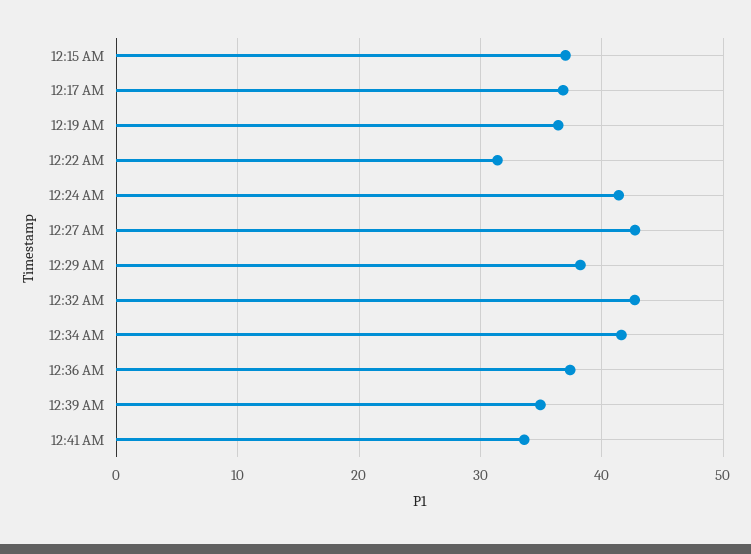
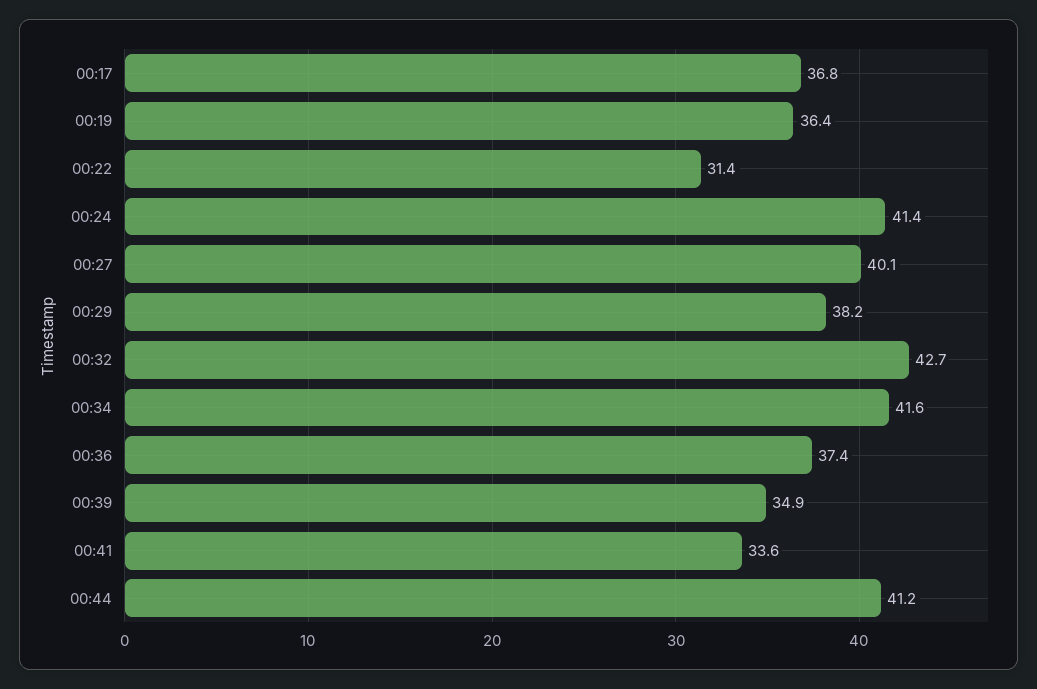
12:15 AM: 37 -> none
12:27 AM: 43 -> 40.1
00:44: none -> 41.2

